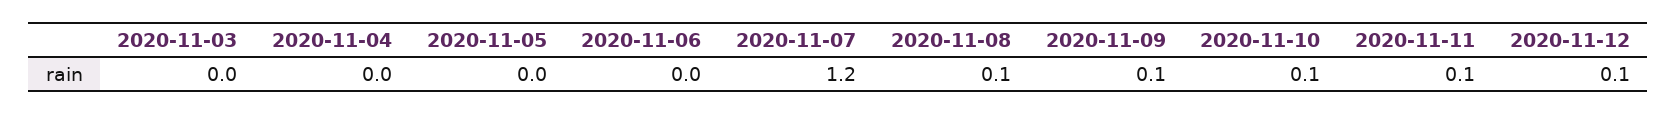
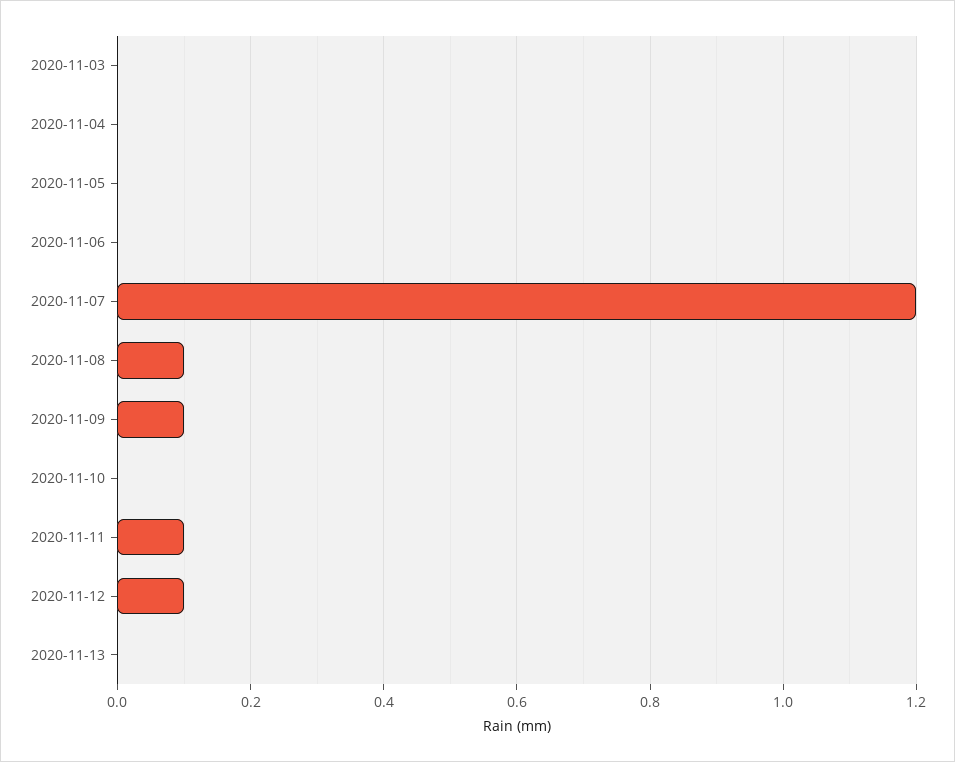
2020-11-10: 0.1 -> 0
2020-11-13: none -> 0

